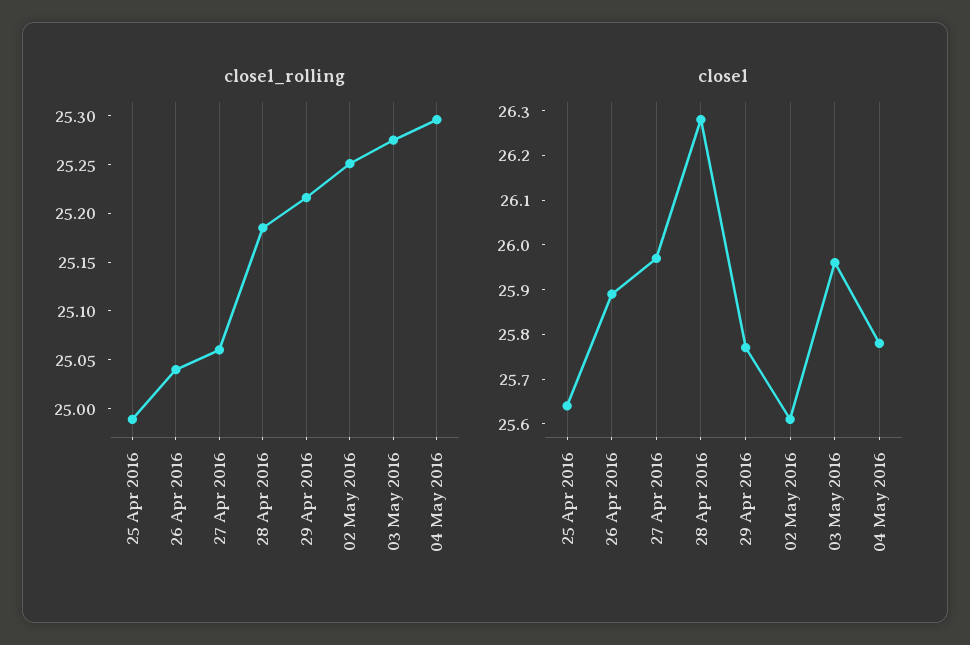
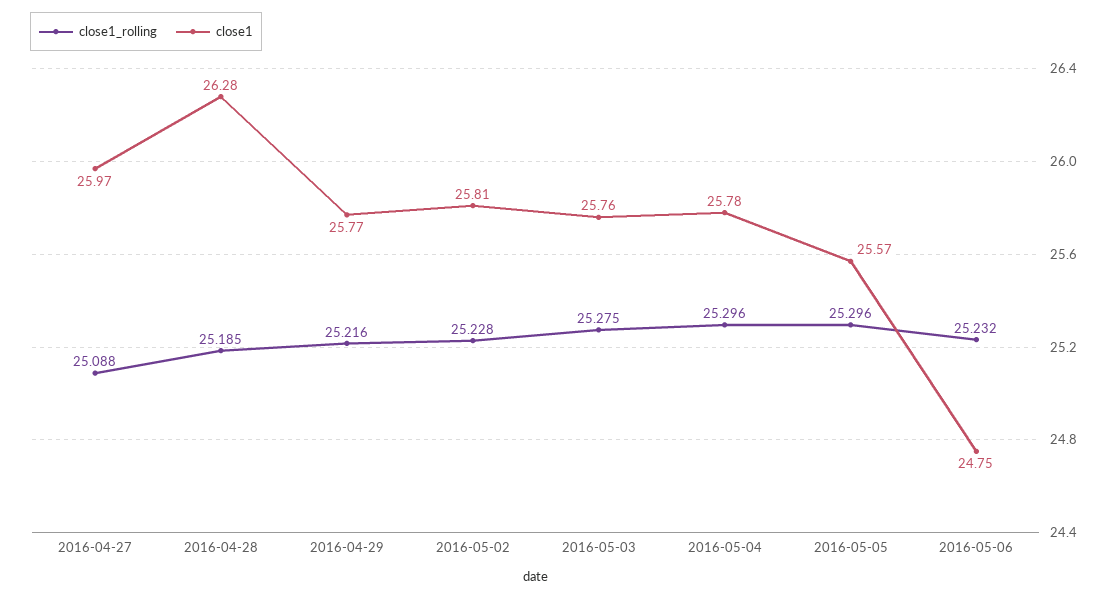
close1_rolling, 25 Apr 2016: 24.99 -> none
close1_rolling, 26 Apr 2016: 25.04 -> none
close1_rolling, 27 Apr 2016: 25.06 -> 25.088
close1_rolling, 02 May 2016: 25.25 -> 25.228
close1, 25 Apr 2016: 25.65 -> none
close1, 26 Apr 2016: 25.9 -> none
close1, 02 May 2016: 25.6 -> 25.81
close1, 03 May 2016: 25.95 -> 25.76
close1_rolling, 2016-05-05: none -> 25.296
close1, 2016-05-05: none -> 25.57
close1_rolling, 2016-05-06: none -> 25.232
close1, 2016-05-06: none -> 24.75

